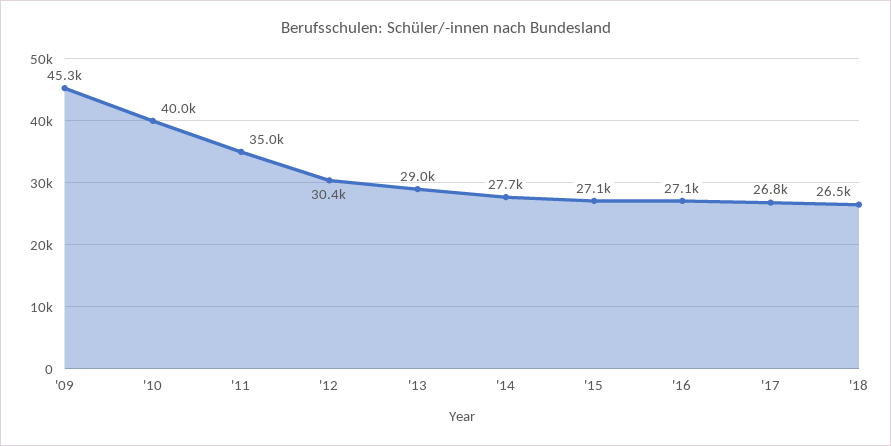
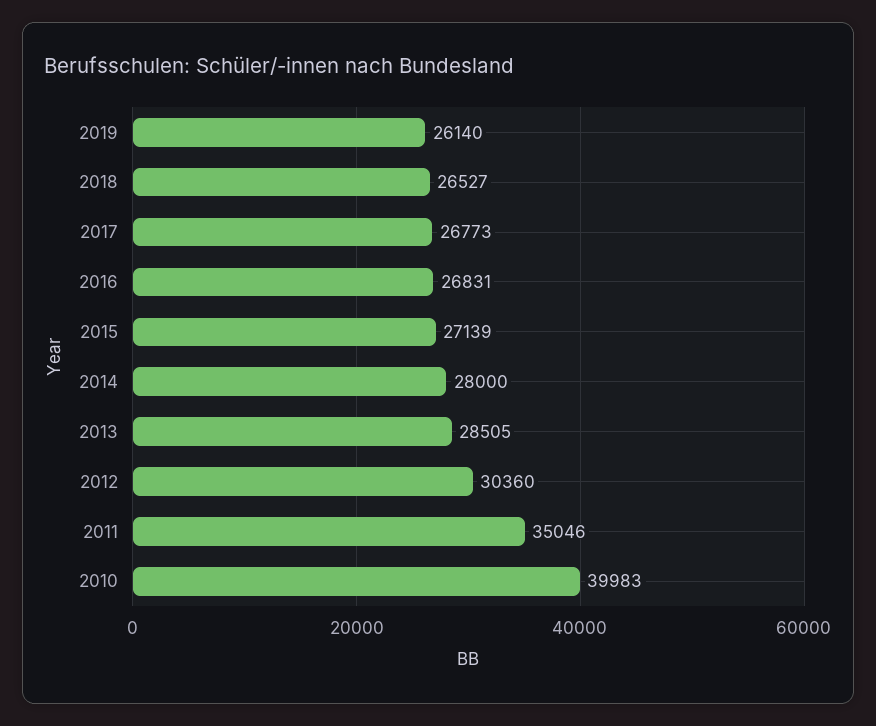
'09: 45300 -> none
'13: 29000 -> 28505
'14: 27700 -> 28000
'16: 27100 -> 26831
2019: none -> 26140

